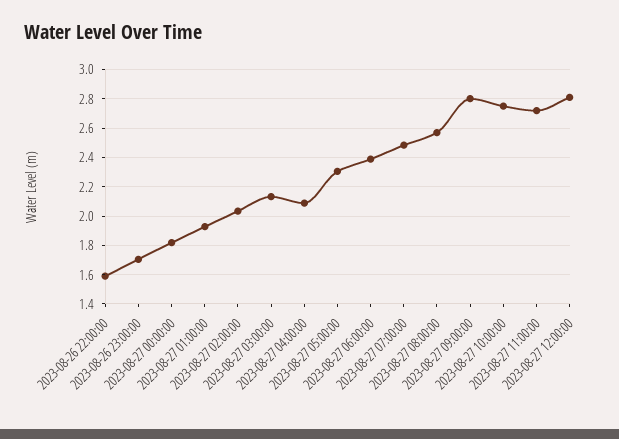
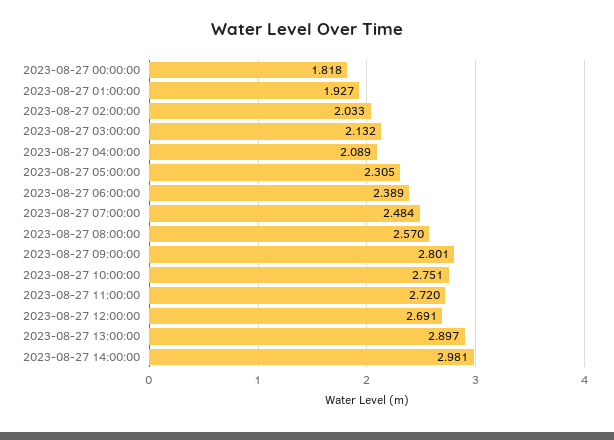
2023-08-26 22:00:00: 1.6 -> none
2023-08-26 23:00:00: 1.7 -> none
2023-08-27 12:00:00: 2.8 -> 2.691
2023-08-27 13:00:00: none -> 2.897
2023-08-27 14:00:00: none -> 2.981

